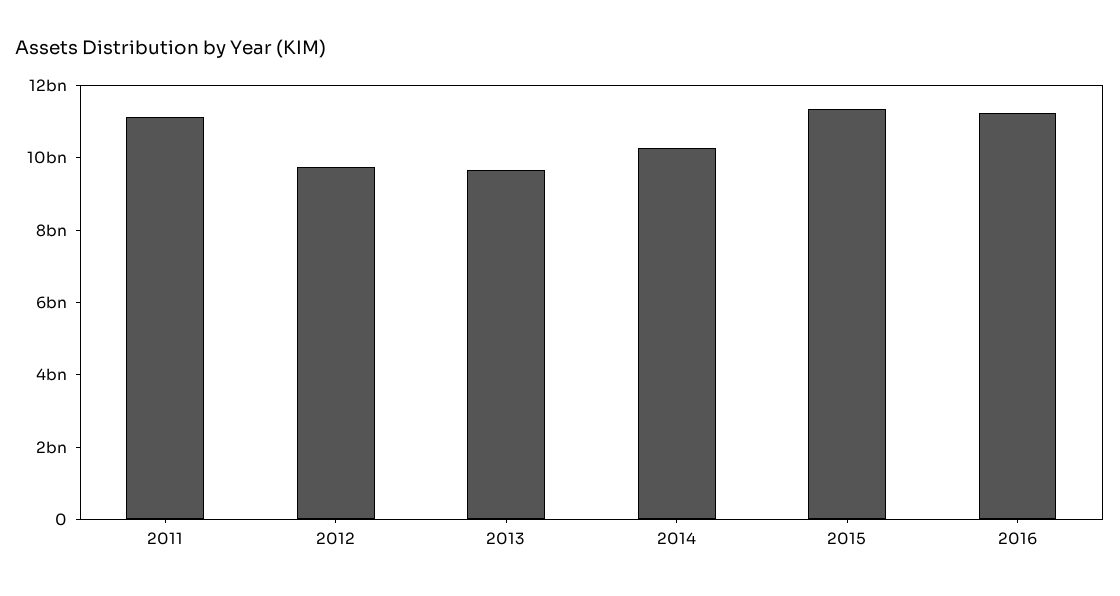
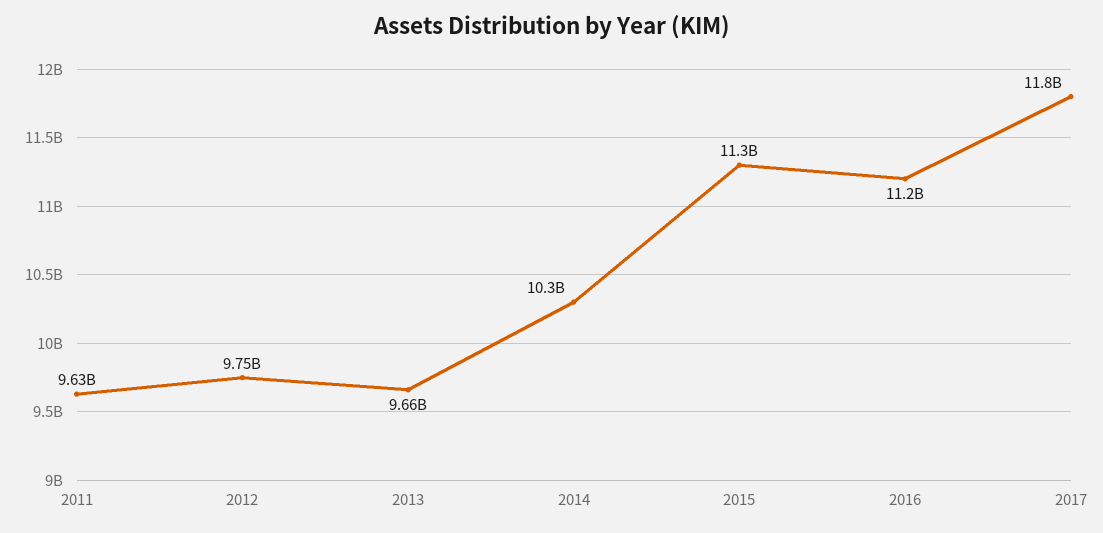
2011: 11000000000 -> 9630000000
2017: none -> 11800000000

